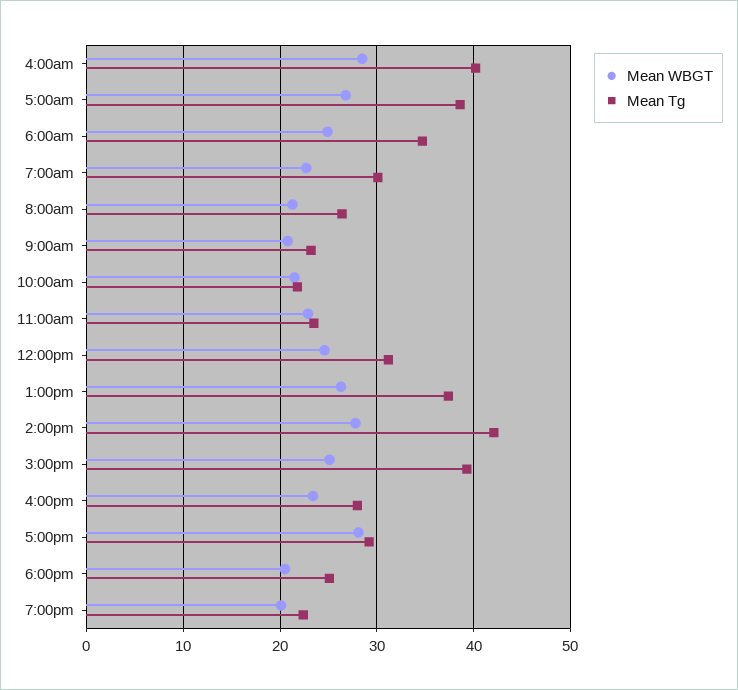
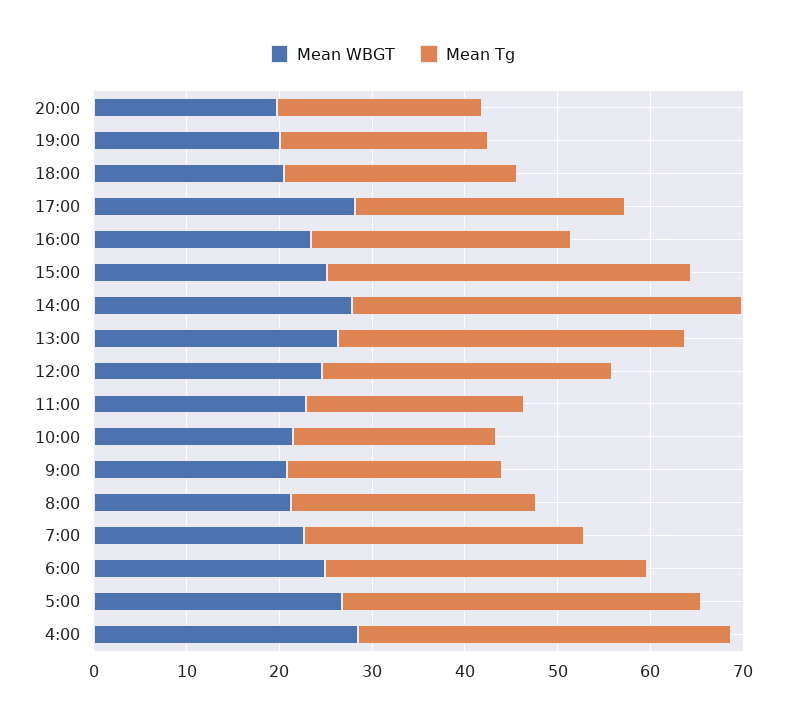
Mean WBGT, 20:00: none -> 20
Mean Tg, 20:00: none -> 22

